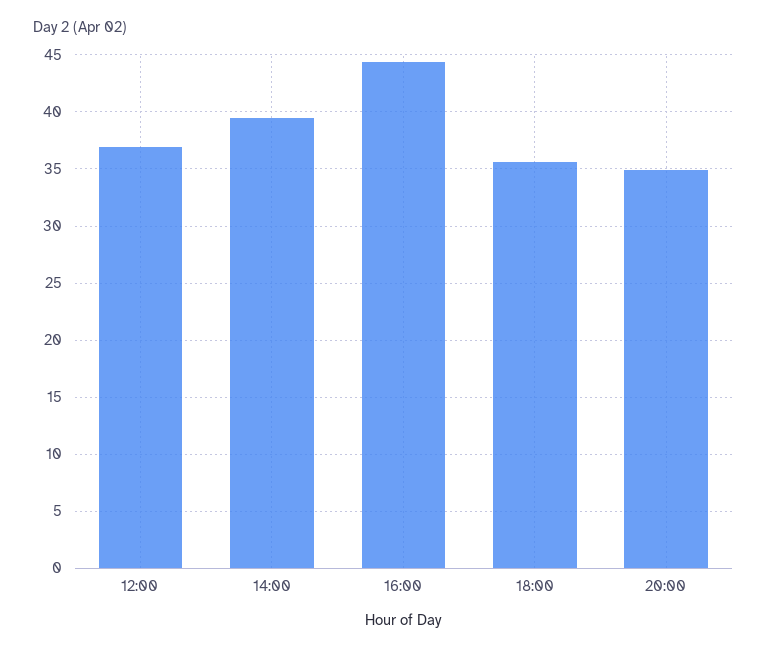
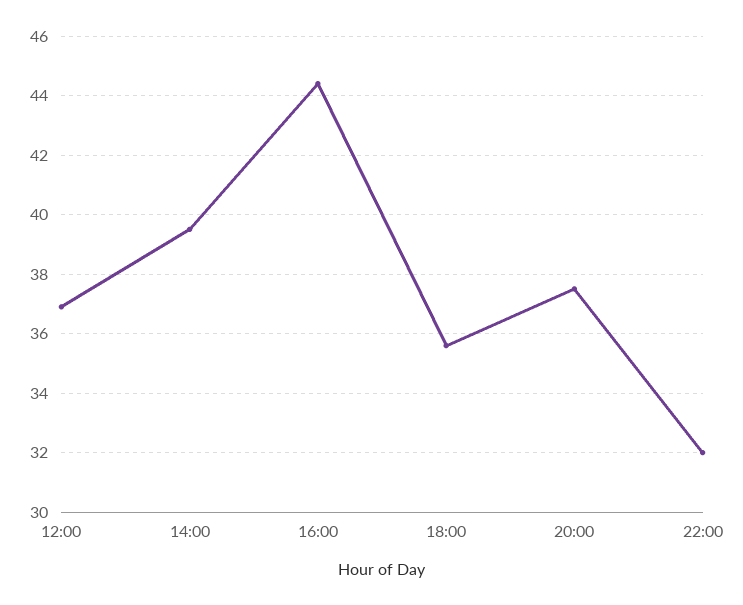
20:00: 35 -> 37.5
22:00: none -> 32

